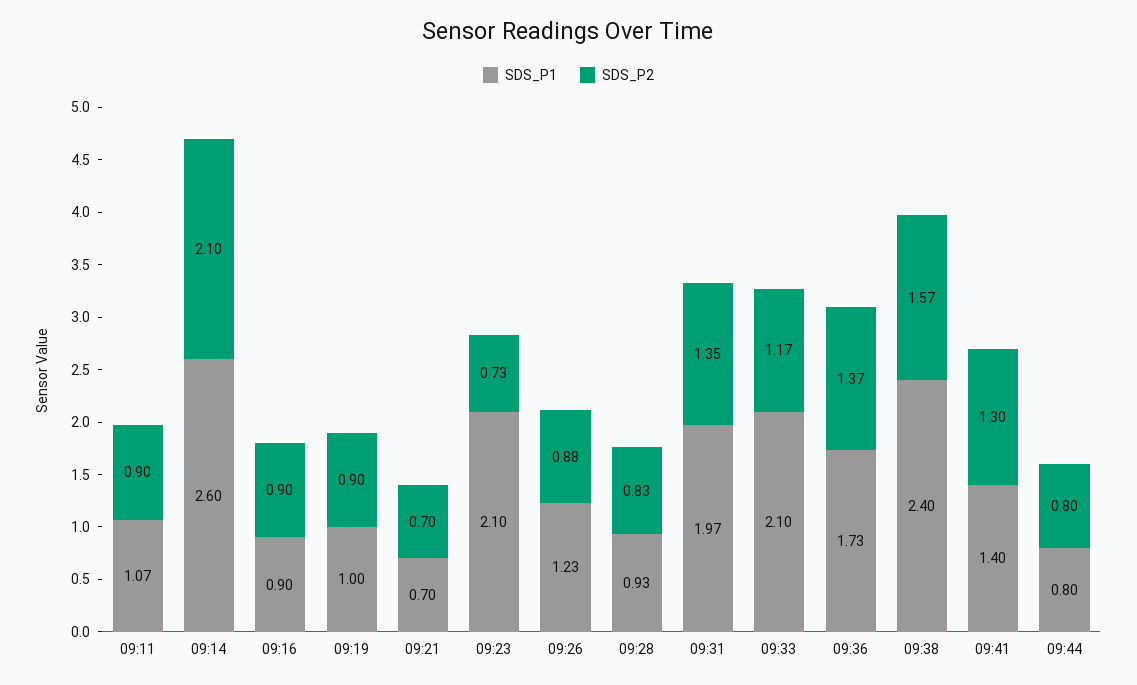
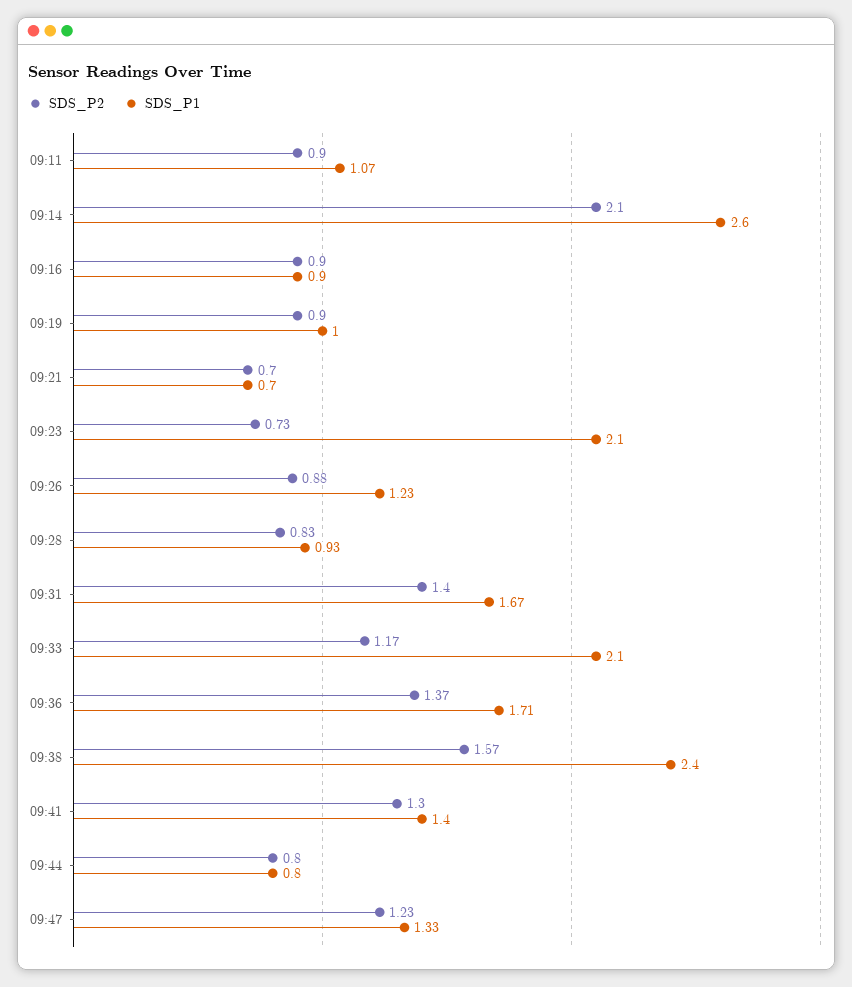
SDS_P1, 09:31: 1.97 -> 1.67
SDS_P2, 09:31: 1.35 -> 1.4
SDS_P1, 09:36: 1.73 -> 1.71
SDS_P2, 09:47: none -> 1.23
SDS_P1, 09:47: none -> 1.33

